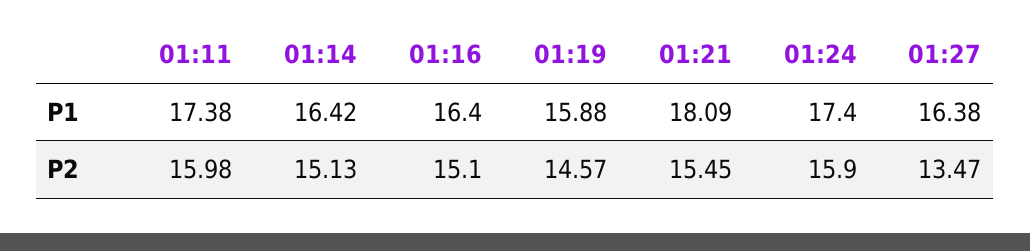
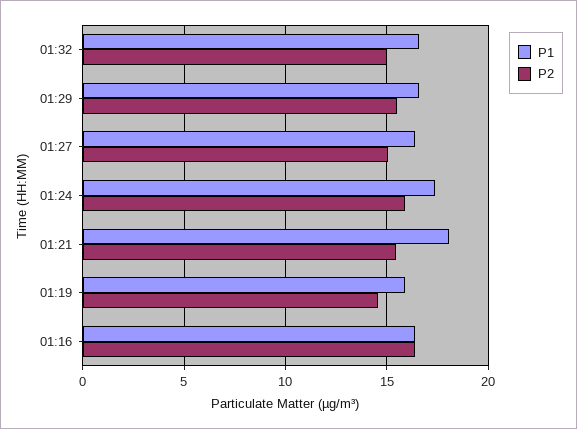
P1, 01:11: 17.38 -> none
P1, 01:14: 16.42 -> none
P2, 01:11: 15.98 -> none
P2, 01:14: 15.13 -> none
P2, 01:16: 15.1 -> 16.5
P2, 01:27: 13.47 -> 15
P1, 01:32: none -> 16.5
P2, 01:32: none -> 15
P1, 01:29: none -> 16.5
P2, 01:29: none -> 15.5

